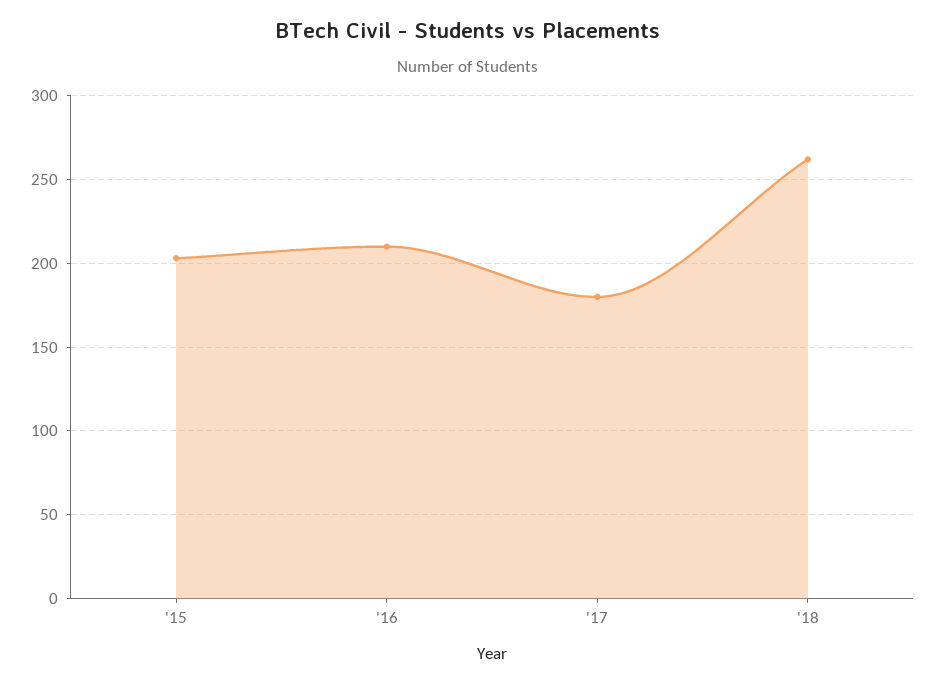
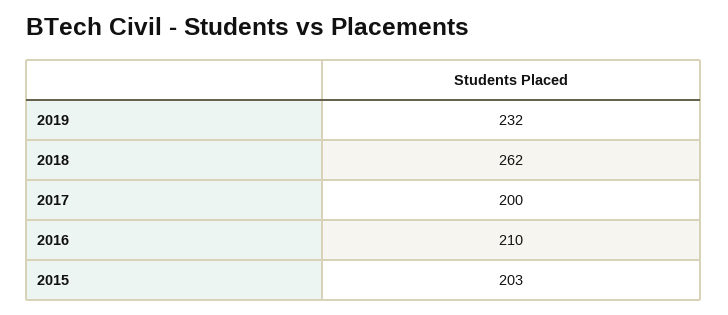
'17: 180 -> 200
2019: none -> 232

